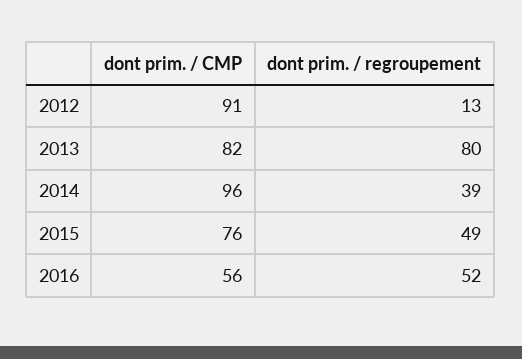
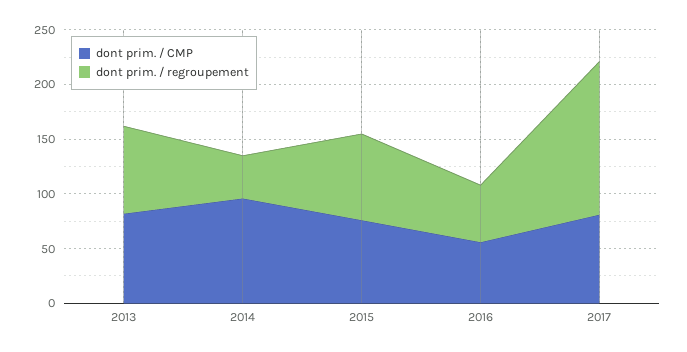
dont prim. / CMP, 2012: 91 -> none
dont prim. / regroupement, 2012: 13 -> none
dont prim. / regroupement, 2015: 49 -> 80
dont prim. / CMP, 2017: none -> 80
dont prim. / regroupement, 2017: none -> 140

